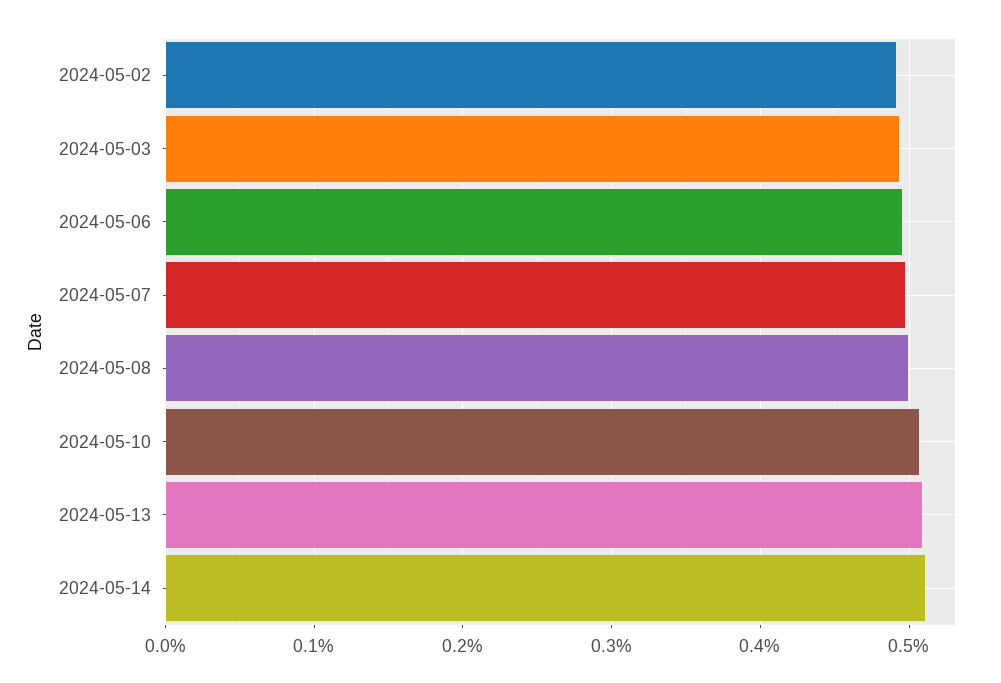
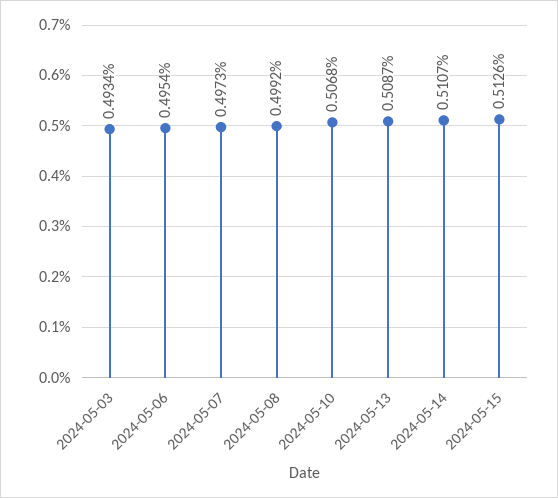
2024-05-02: 0.49 -> none
2024-05-15: none -> 0.5126

